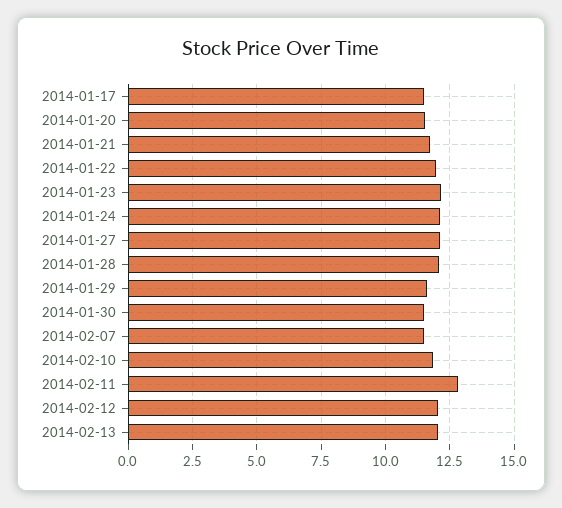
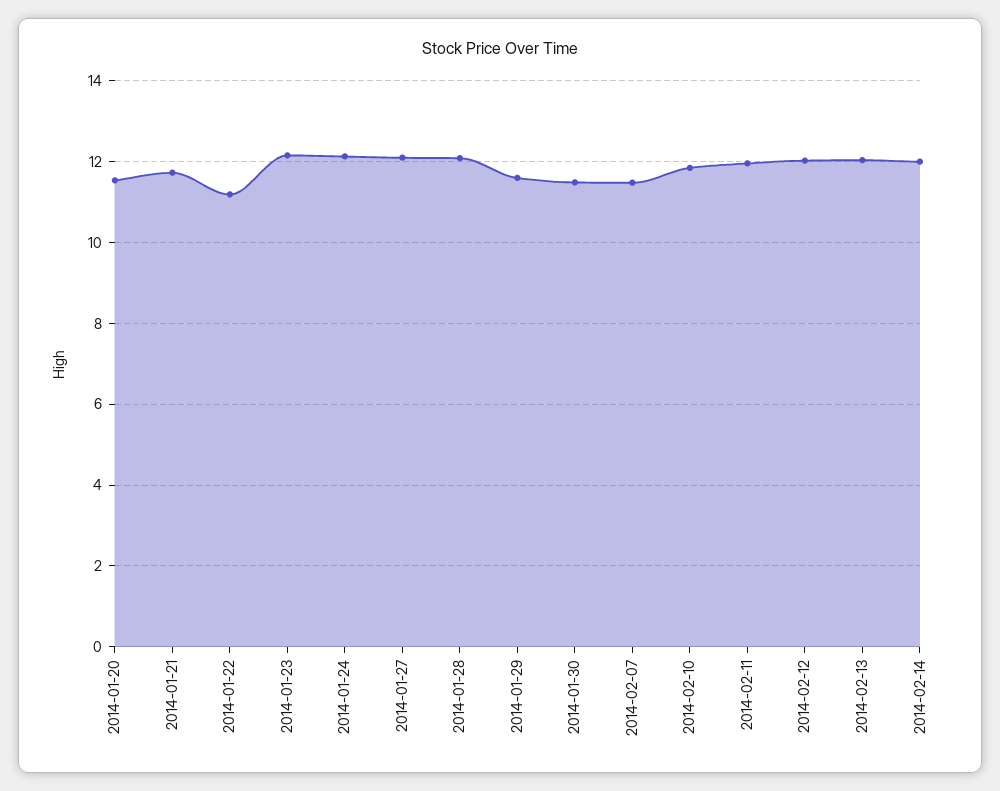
2014-01-17: 11.5 -> none
2014-01-22: 12 -> 11.2
2014-02-11: 12.75 -> 12
2014-02-14: none -> 12

